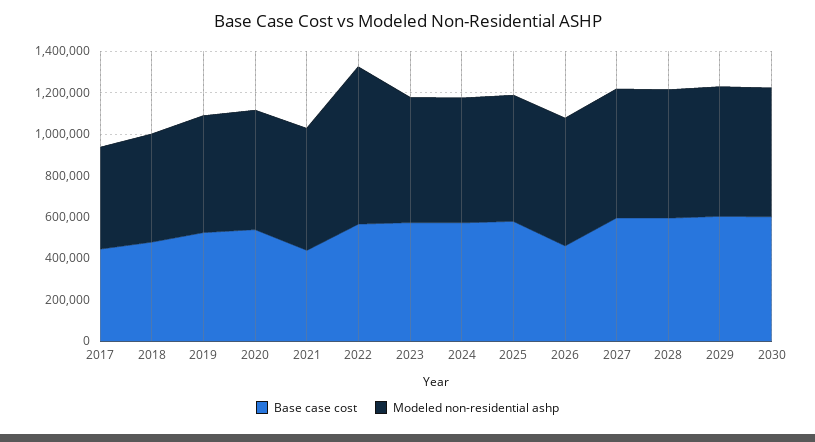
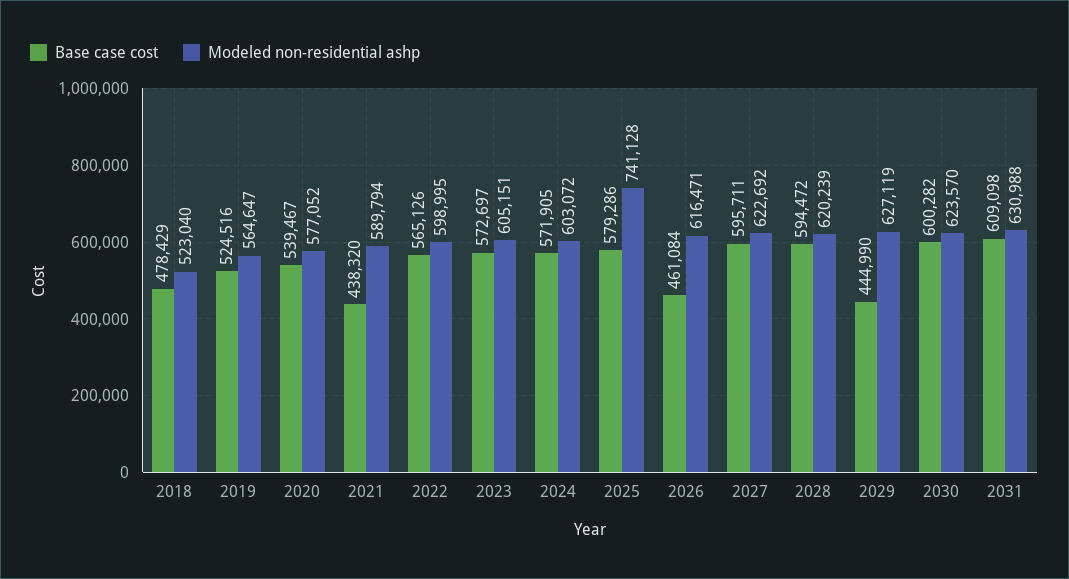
Base case cost, 2017: 450000 -> none
Modeled non-residential ashp, 2017: 500000 -> none
Modeled non-residential ashp, 2022: 750000 -> 598995
Modeled non-residential ashp, 2025: 600000 -> 741128
Base case cost, 2029: 600000 -> 444990
Base case cost, 2031: none -> 609098
Modeled non-residential ashp, 2031: none -> 630988

